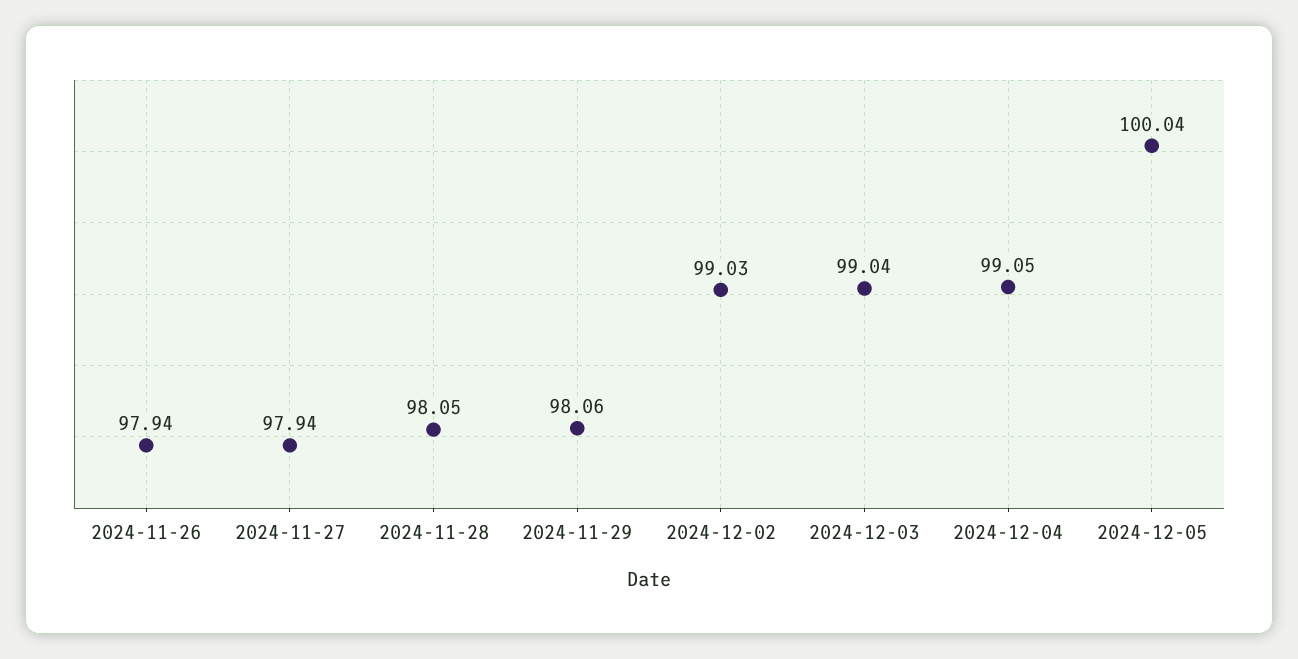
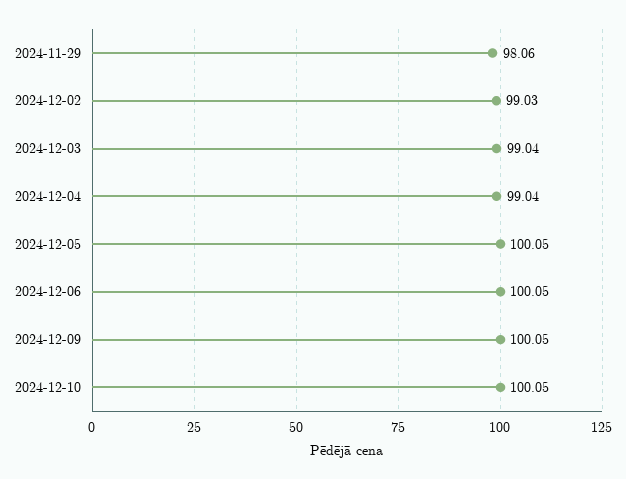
2024-11-26: 97.94 -> none
2024-11-27: 97.94 -> none
2024-11-28: 98.05 -> none
2024-12-04: 99.05 -> 99.04
2024-12-05: 100.04 -> 100.05
2024-12-06: none -> 100.05
2024-12-09: none -> 100.05
2024-12-10: none -> 100.05

